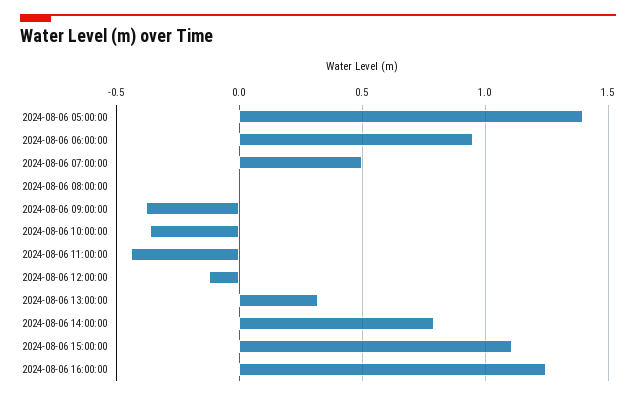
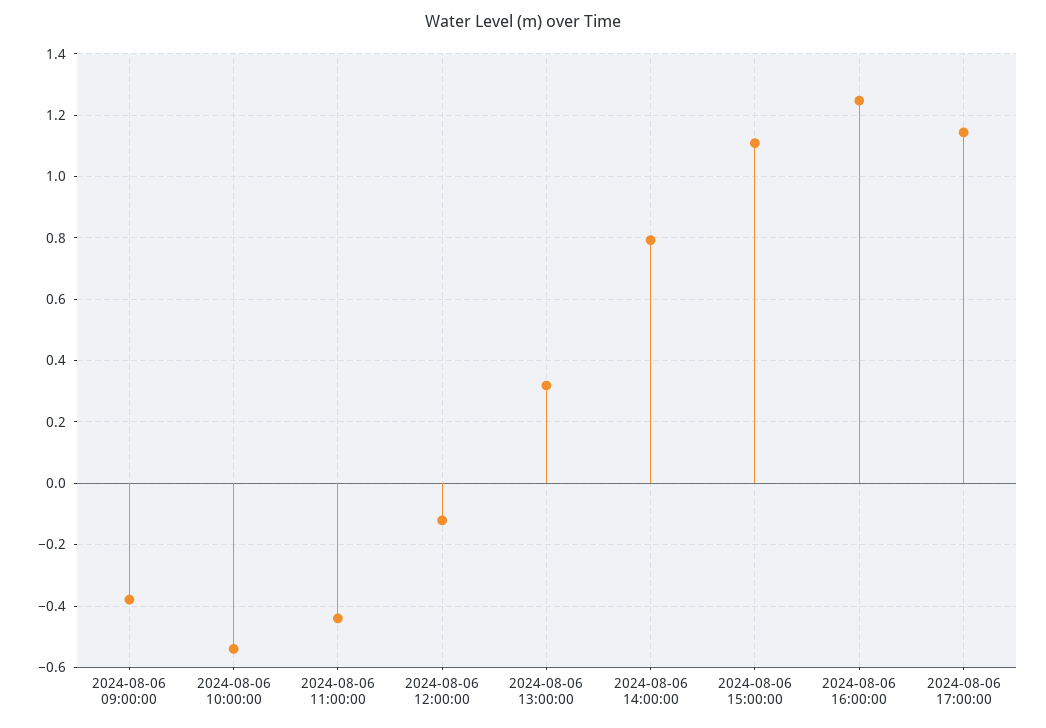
2024-08-06 05:00:00: 1.4 -> none
2024-08-06 06:00:00: 0.95 -> none
2024-08-06 07:00:00: 0.5 -> none
2024-08-06 08:00:00: 0 -> none
2024-08-06 10:00:00: -0.35 -> -0.54
2024-08-06 17:00:00: none -> 1.14

